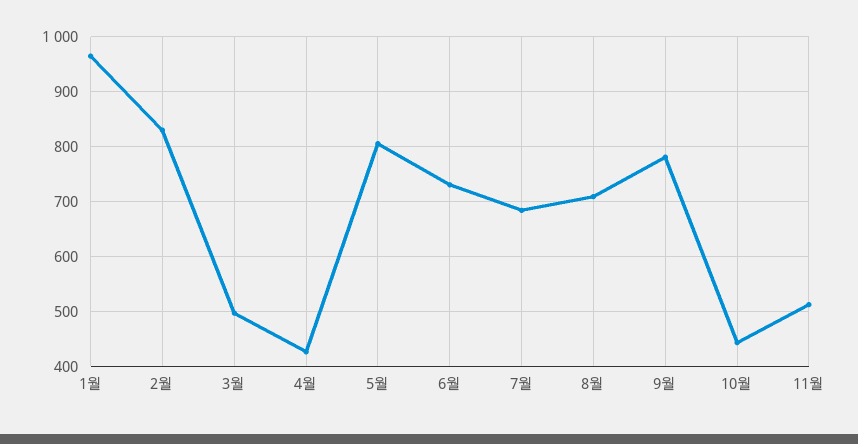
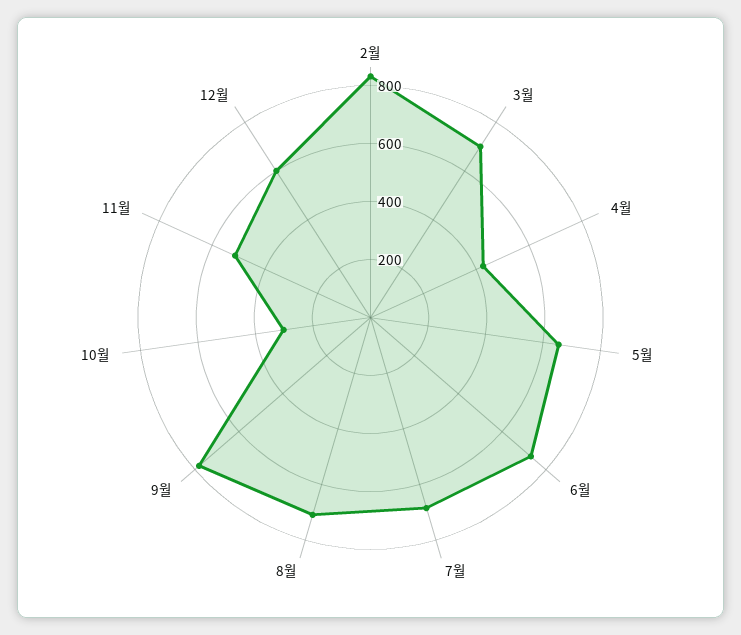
1월: 960 -> none
3월: 500 -> 700
5월: 800 -> 650
10월: 440 -> 300
12월: none -> 600

